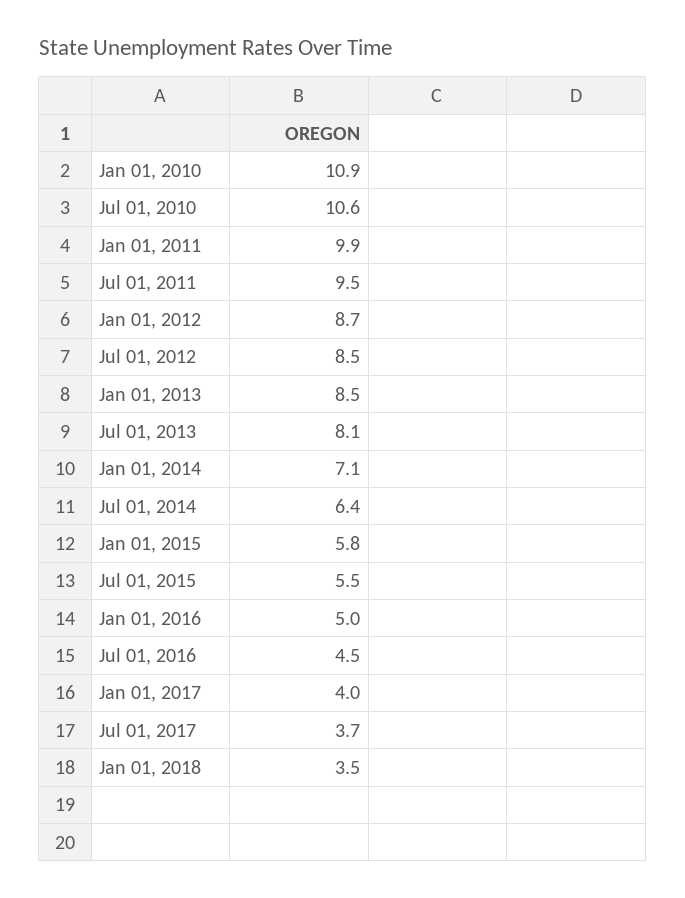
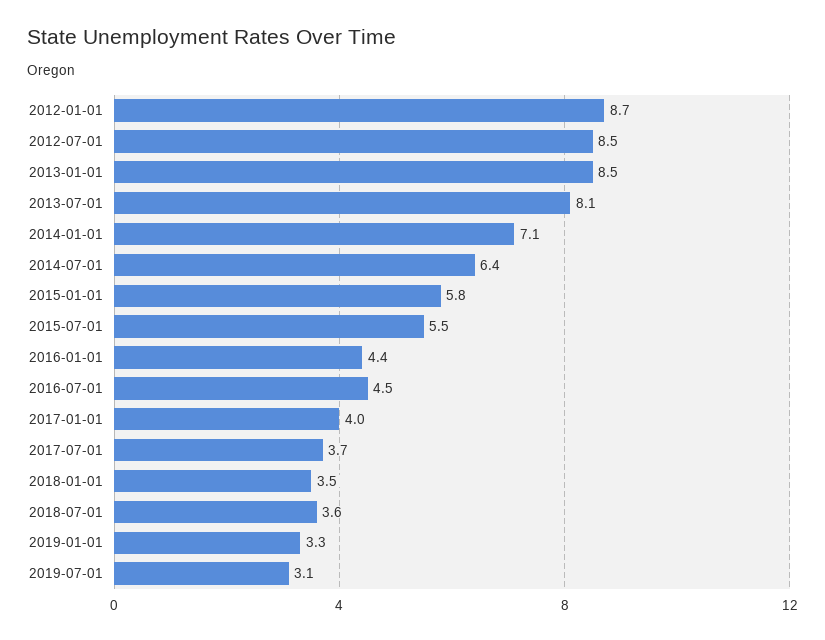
Jan 01, 2010: 10.9 -> none
Jul 01, 2010: 10.6 -> none
Jan 01, 2011: 9.9 -> none
Jul 01, 2011: 9.5 -> none
Jan 01, 2016: 5 -> 4.4
2018-07-01: none -> 3.6
2019-01-01: none -> 3.3
2019-07-01: none -> 3.1

